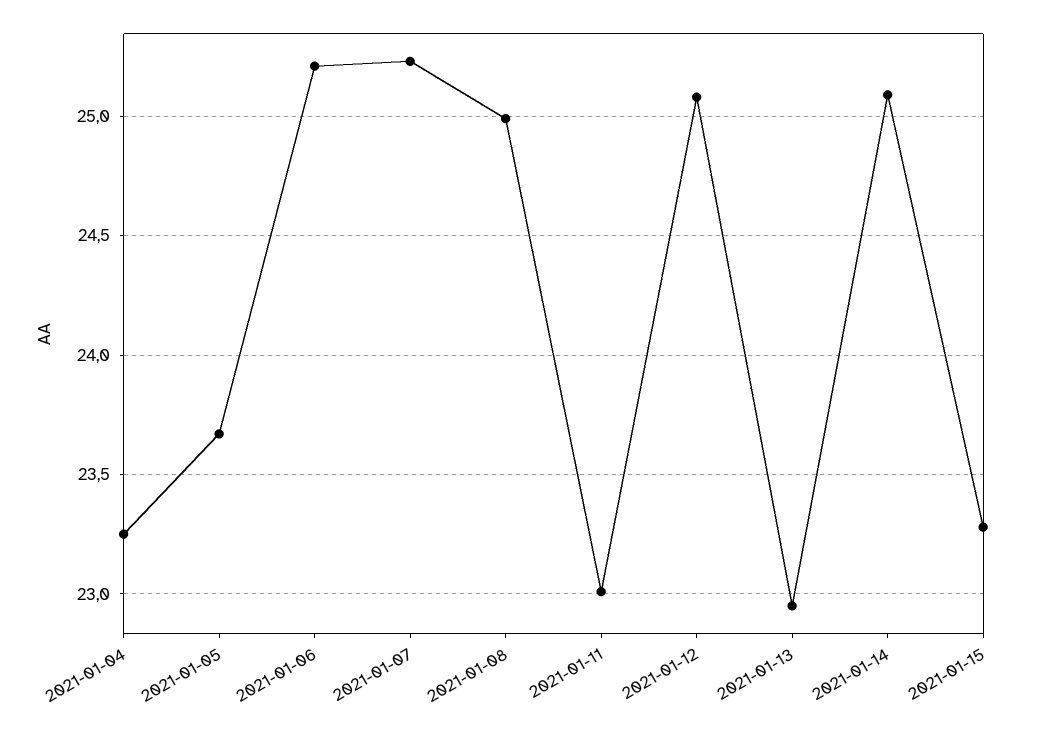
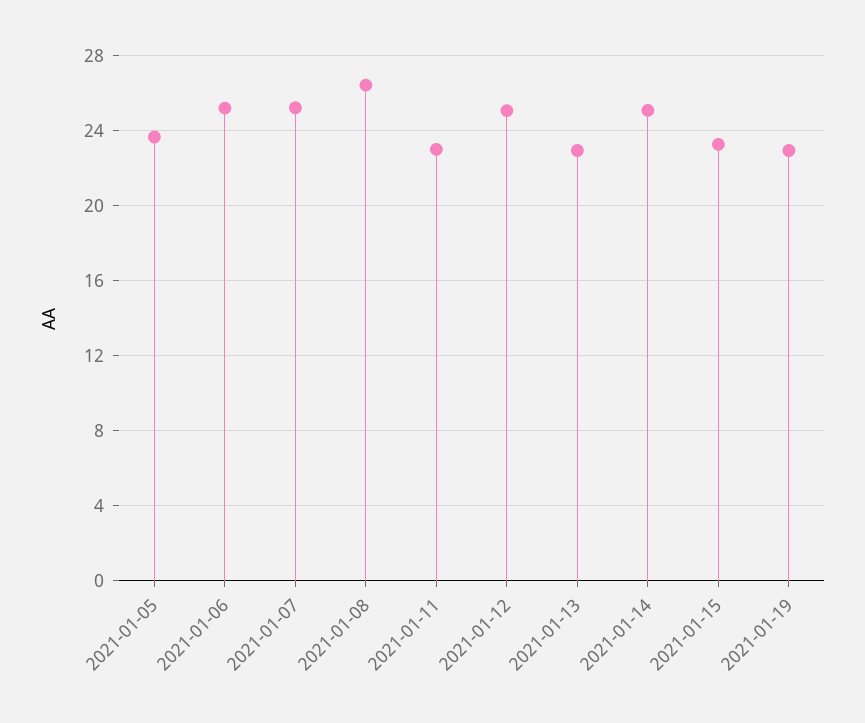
2021-01-04: 23.25 -> none
2021-01-08: 25 -> 26.5
2021-01-19: none -> 23

